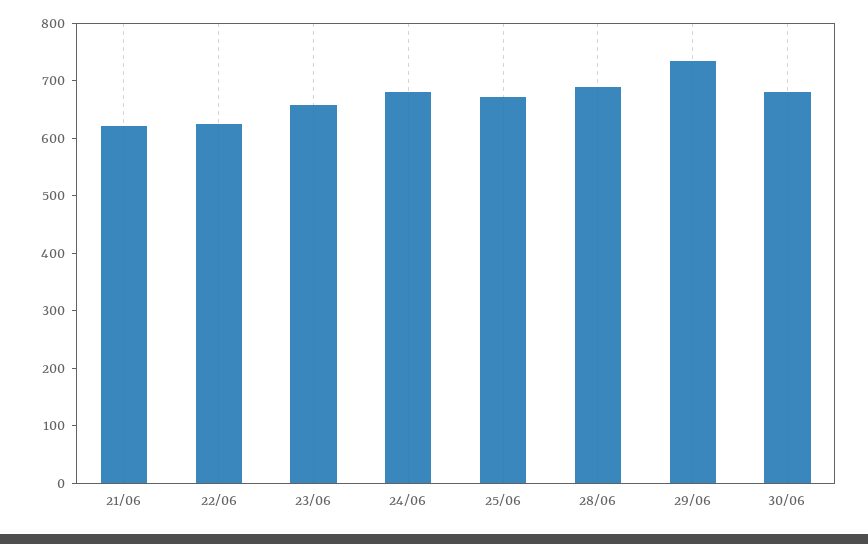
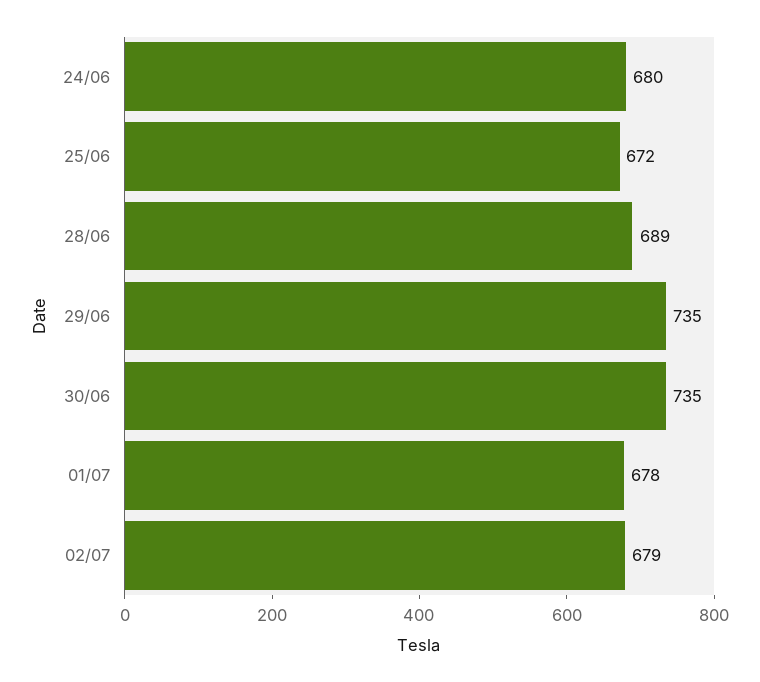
21/06: 620 -> none
22/06: 620 -> none
23/06: 660 -> none
30/06: 680 -> 735
01/07: none -> 678
02/07: none -> 679

